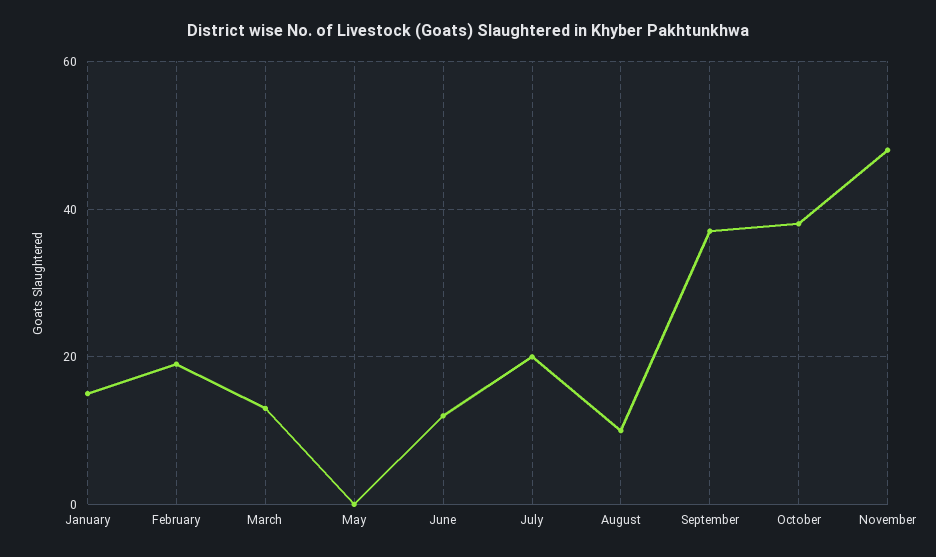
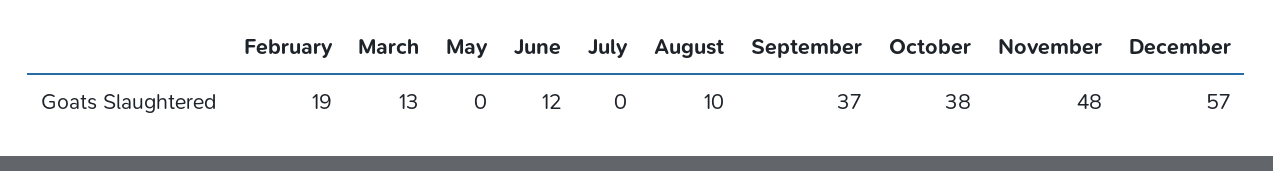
January: 15 -> none
July: 20 -> 0
December: none -> 57

